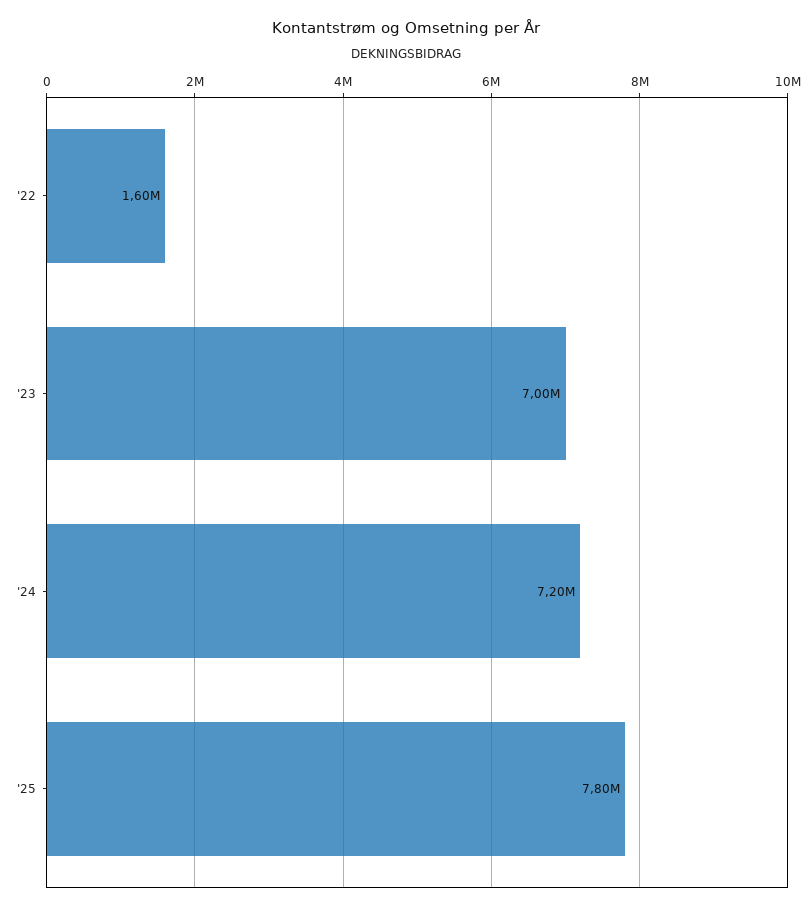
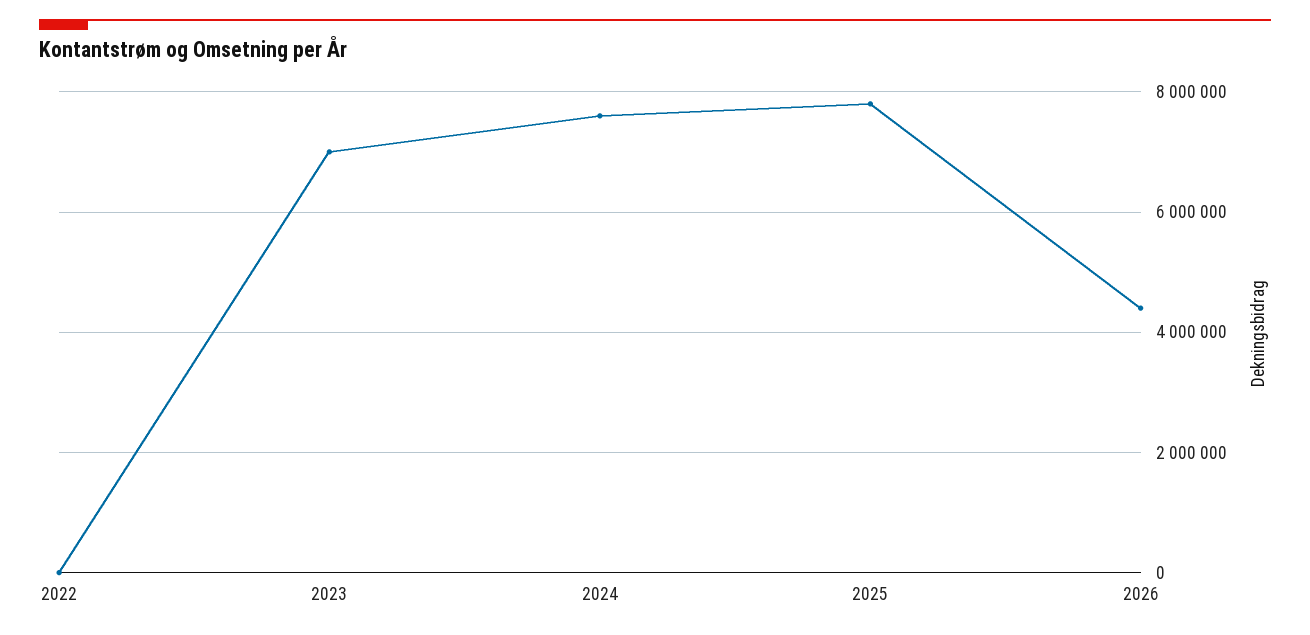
'22: 1600000 -> 0
'24: 7200000 -> 7600000
2026: none -> 4400000

